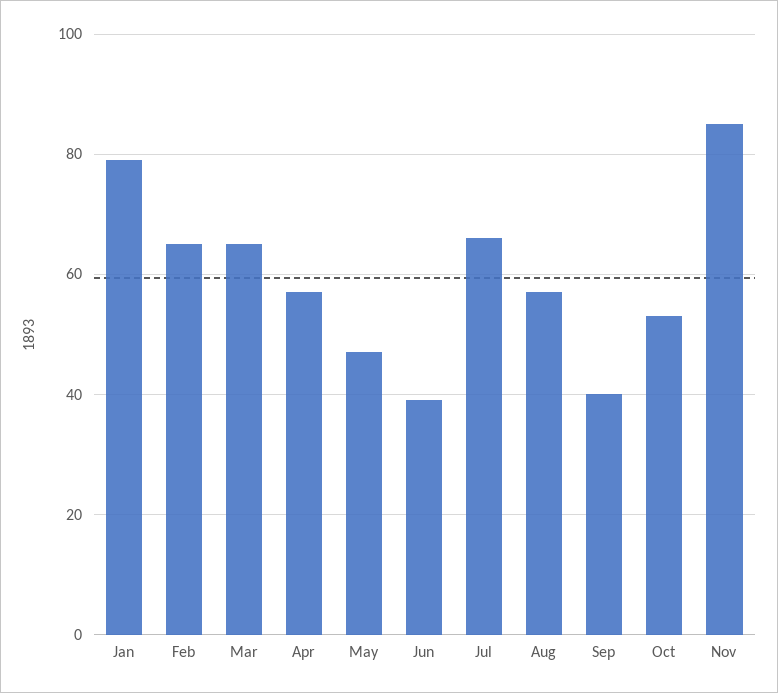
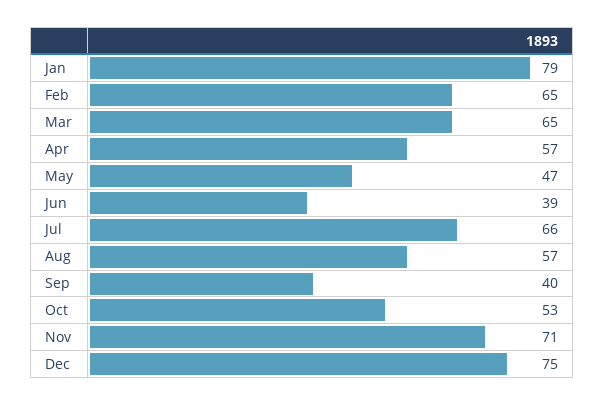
Nov: 85 -> 71
Dec: none -> 75

